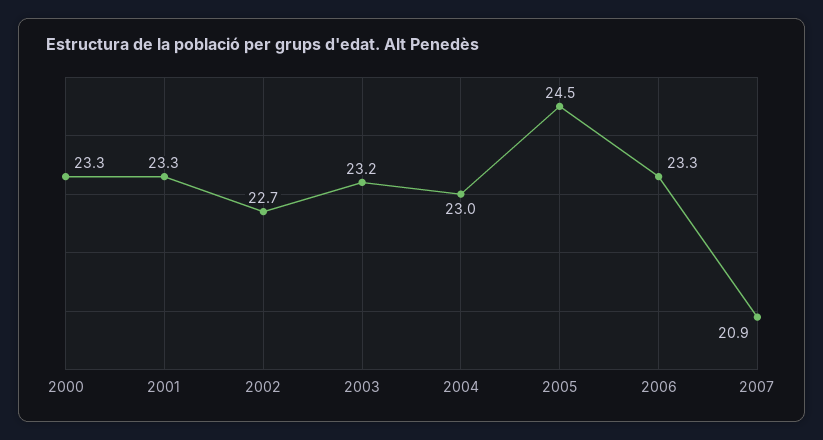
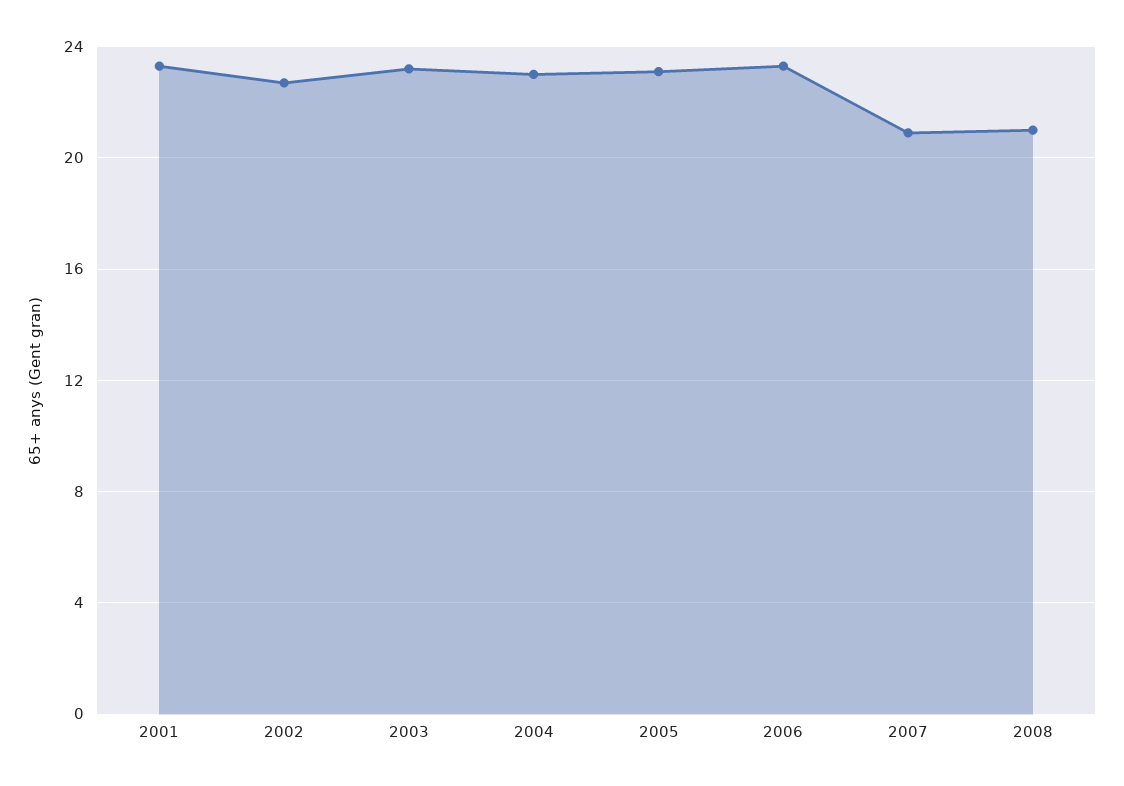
2000: 23.3 -> none
2005: 24.5 -> 23
2008: none -> 21

